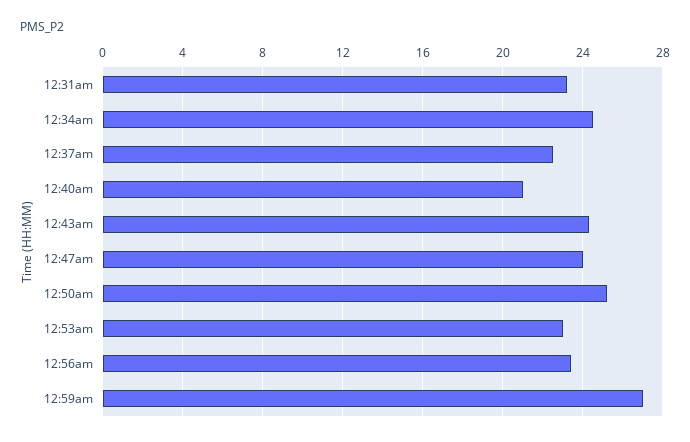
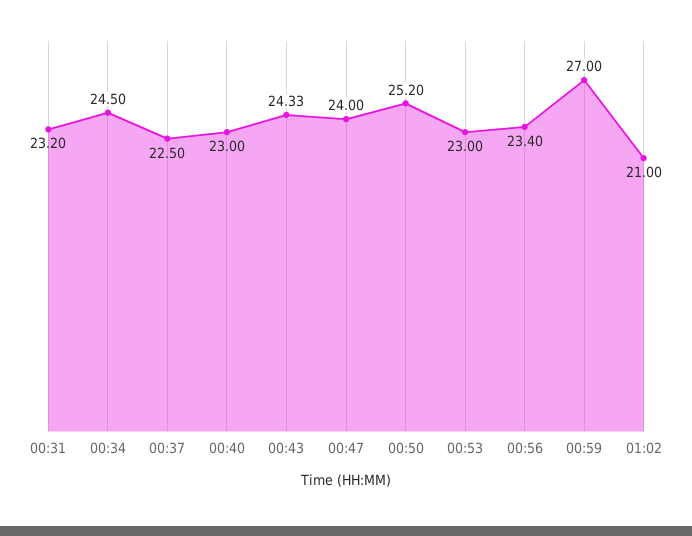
12:40am: 21 -> 23
01:02: none -> 21

